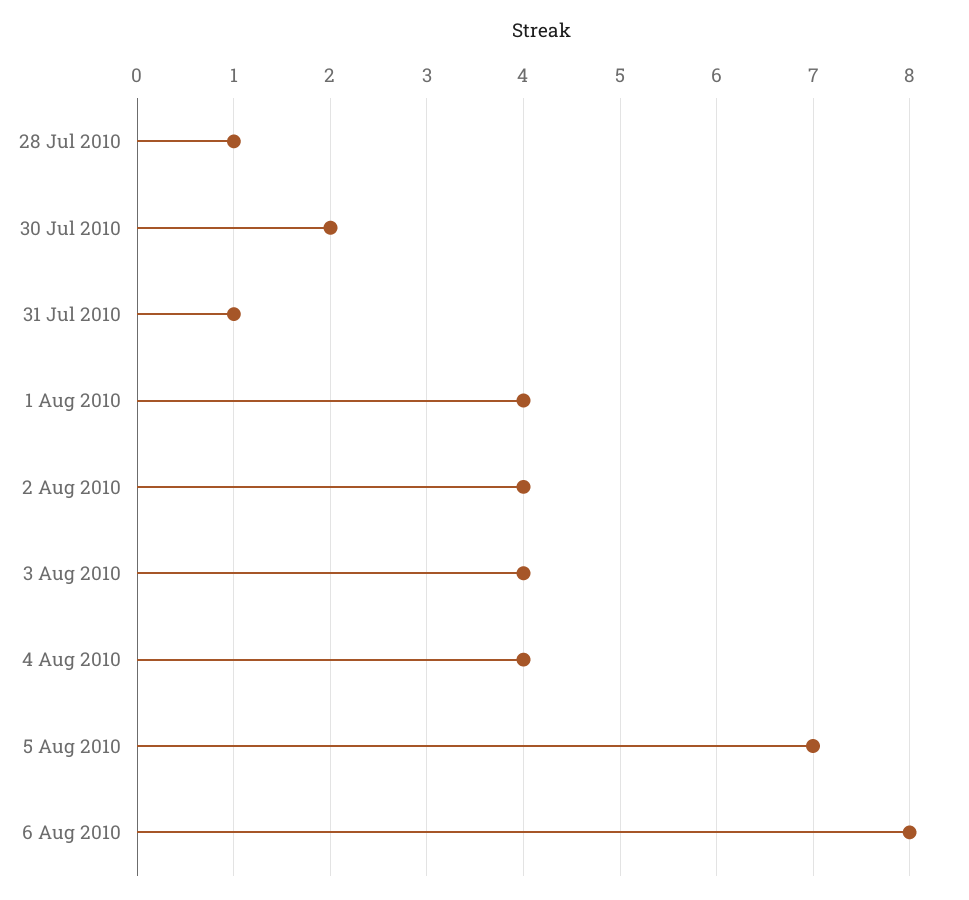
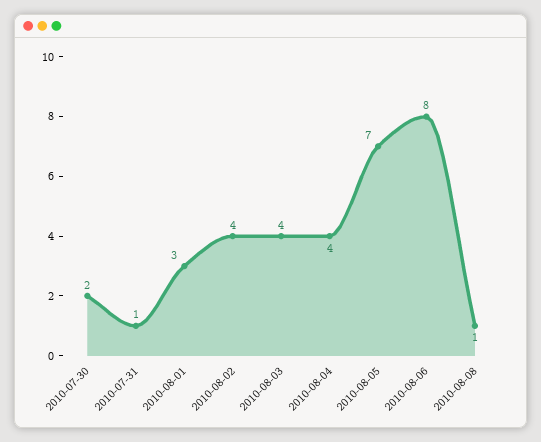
28 Jul 2010: 1 -> none
1 Aug 2010: 4 -> 3
2010-08-08: none -> 1

